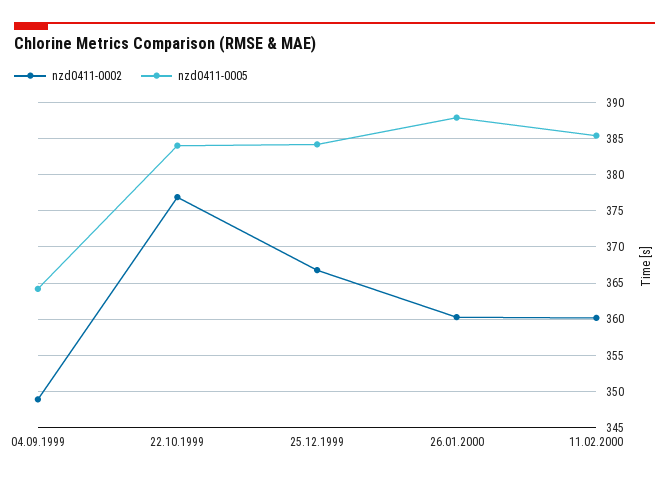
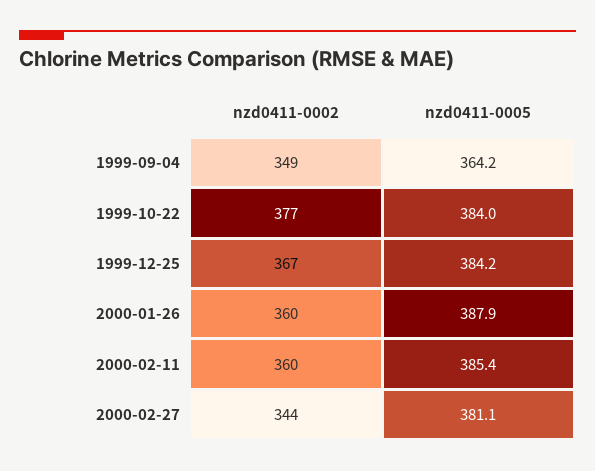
nzd0411-0002, 2000-02-27: none -> 344
nzd0411-0005, 2000-02-27: none -> 381.1

